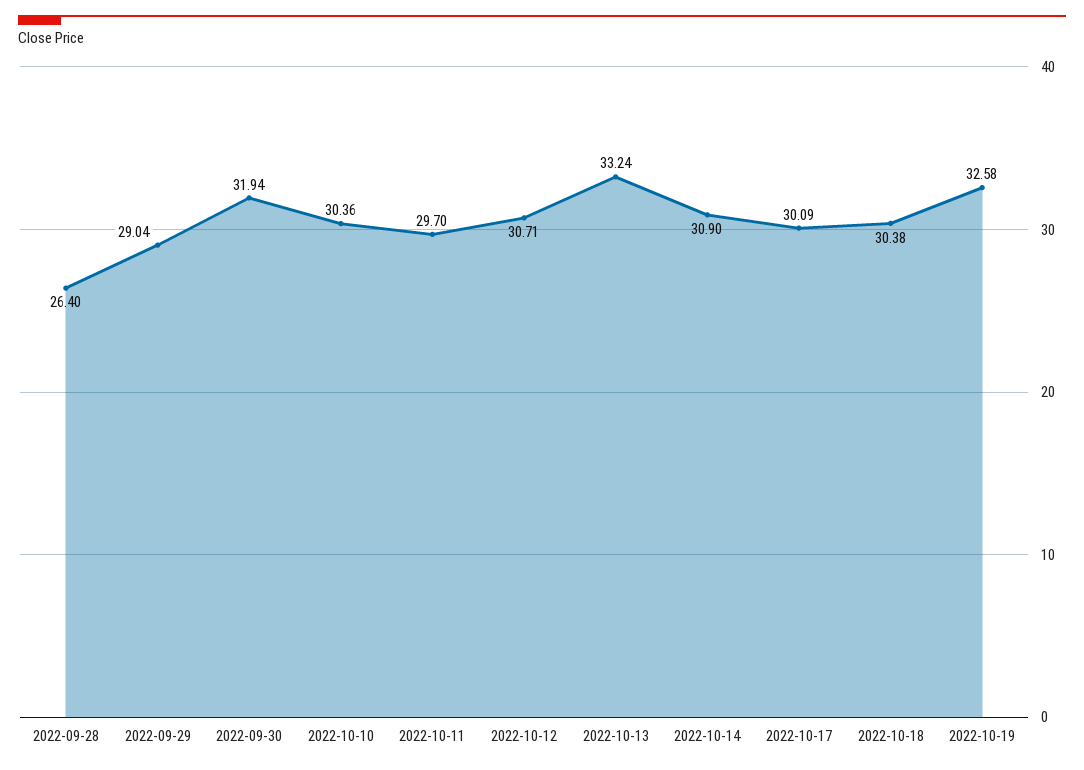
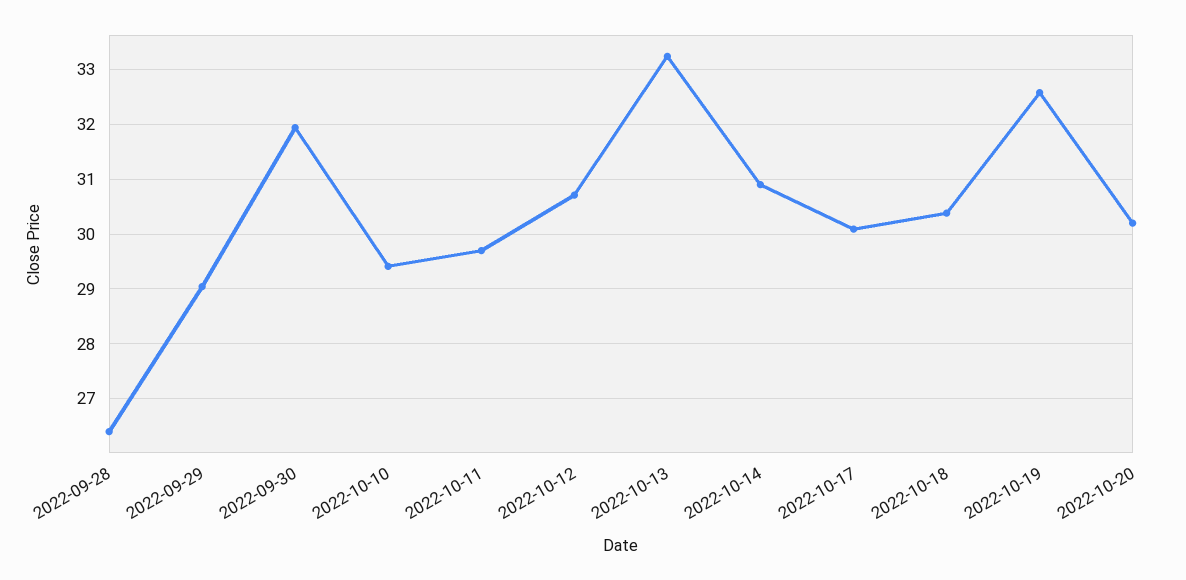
2022-10-10: 30.36 -> 29.4
2022-10-20: none -> 30.2

